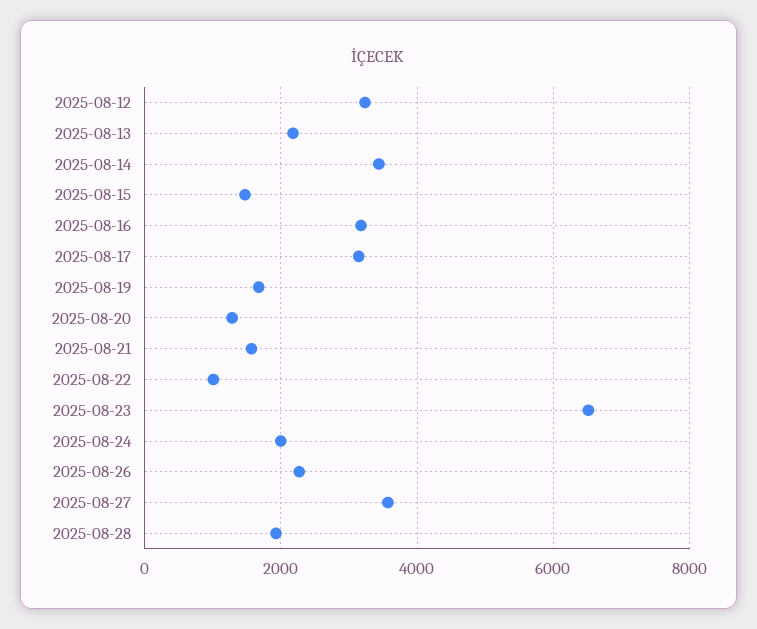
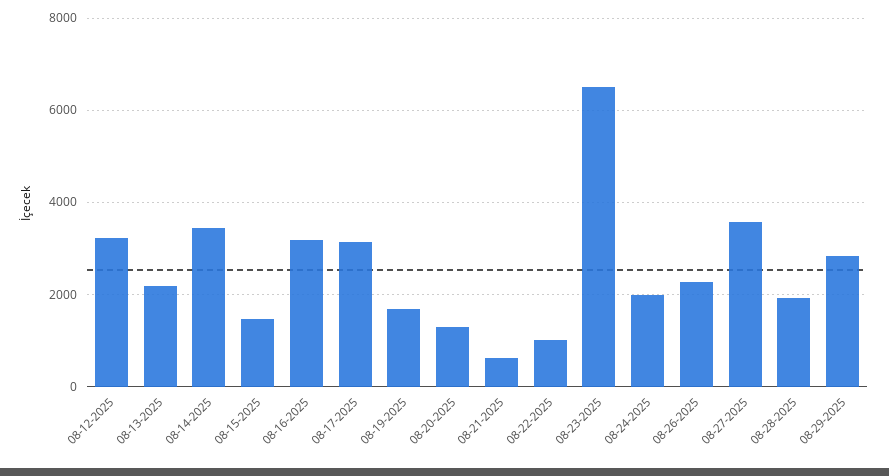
2025-08-21: 1600 -> 600
08-29-2025: none -> 2800

